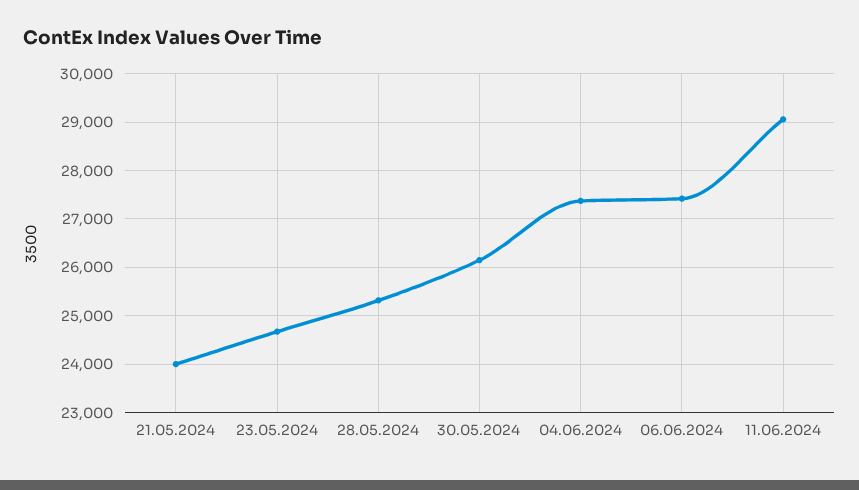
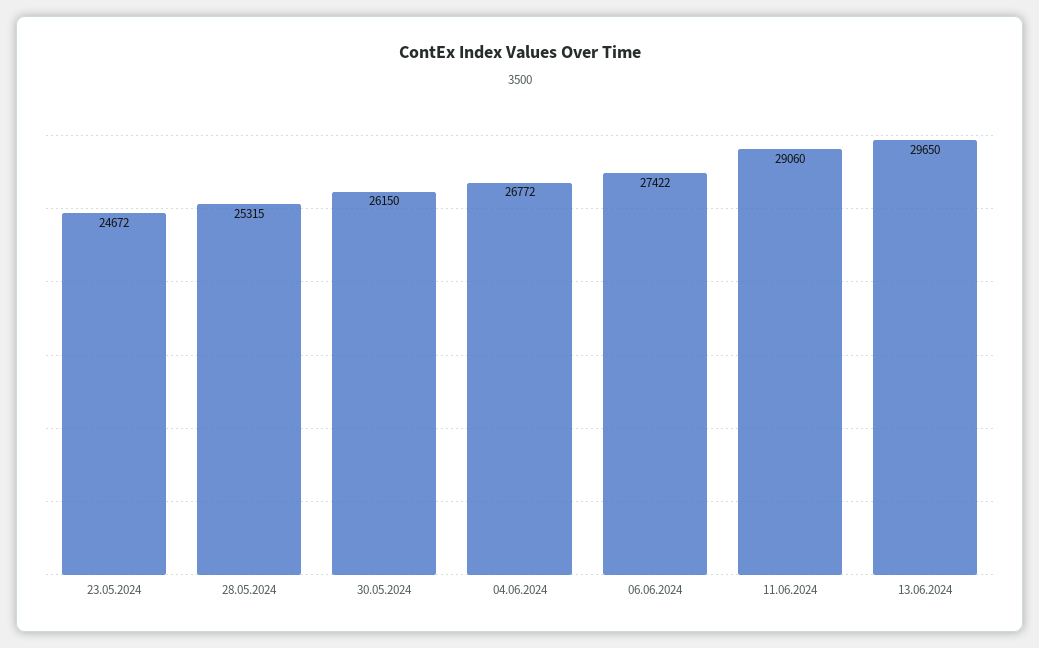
21.05.2024: 24000 -> none
04.06.2024: 27400 -> 26772
13.06.2024: none -> 29650

